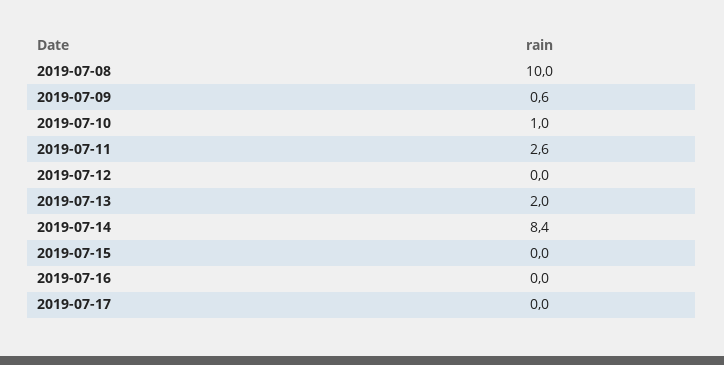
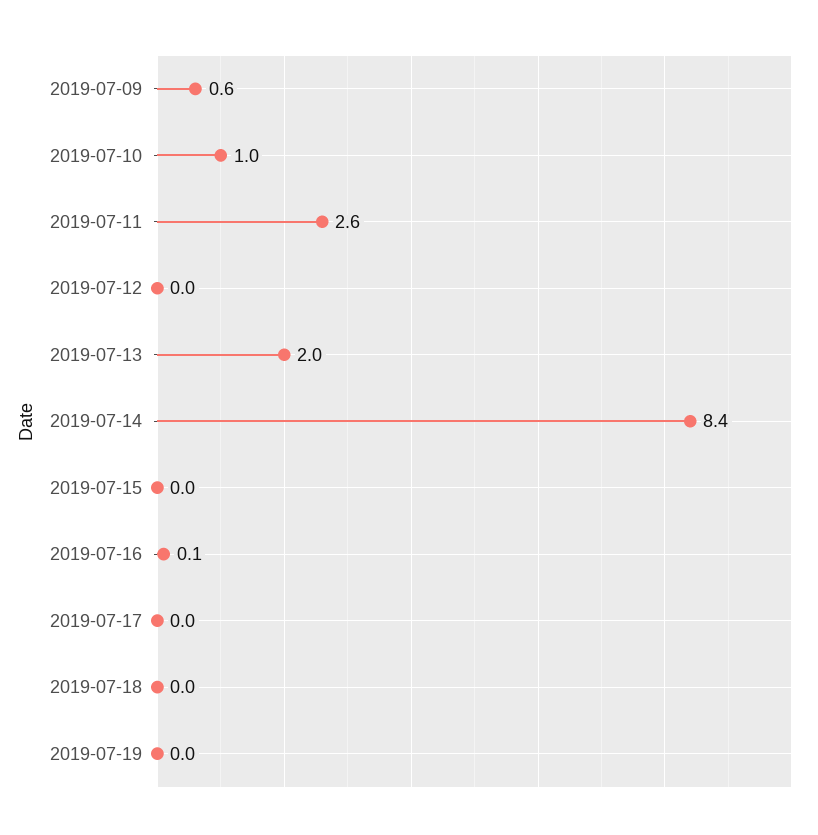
2019-07-08: 10 -> none
2019-07-16: 0 -> 0.1
2019-07-18: none -> 0
2019-07-19: none -> 0

